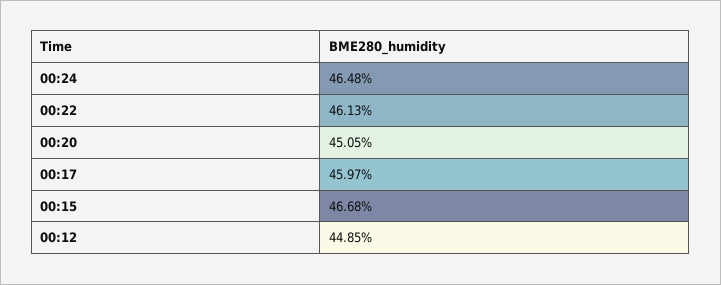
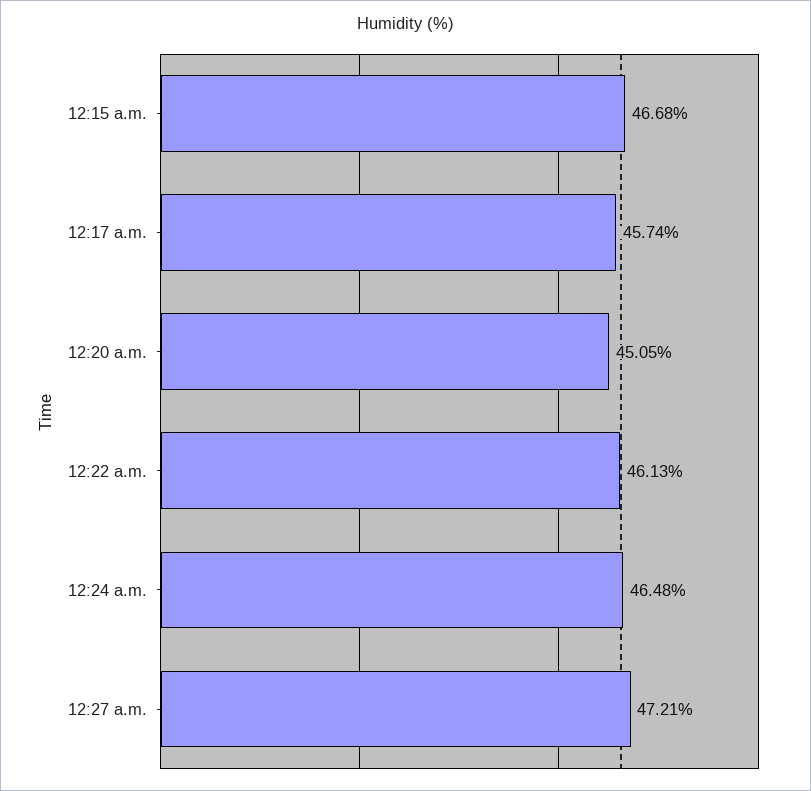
00:17: 45.97 -> 45.74
00:12: 44.85 -> none
12:27 a.m.: none -> 47.21

